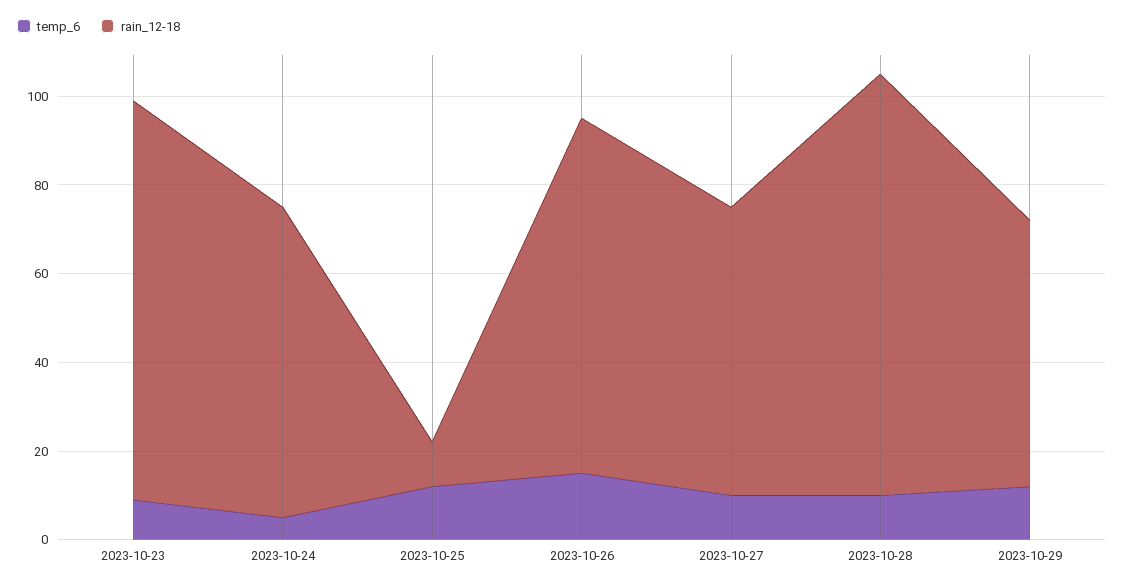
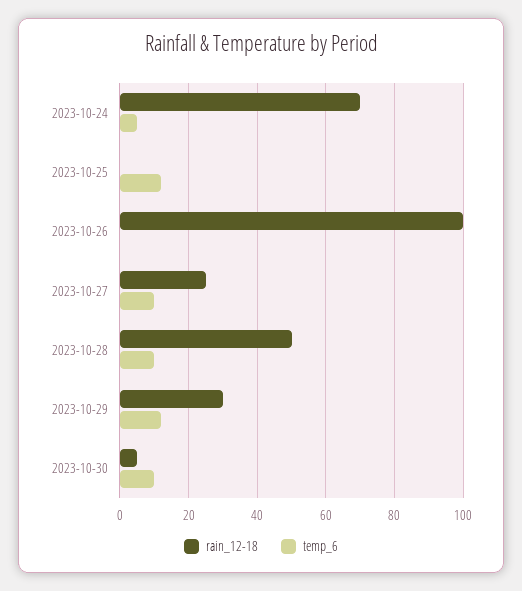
temp_6, 2023-10-23: 10 -> none
rain_12-18, 2023-10-23: 90 -> none
rain_12-18, 2023-10-25: 10 -> 0
temp_6, 2023-10-26: 15 -> 0
rain_12-18, 2023-10-26: 80 -> 100
rain_12-18, 2023-10-27: 65 -> 25
rain_12-18, 2023-10-28: 95 -> 50
rain_12-18, 2023-10-29: 60 -> 30
rain_12-18, 2023-10-30: none -> 5
temp_6, 2023-10-30: none -> 10

